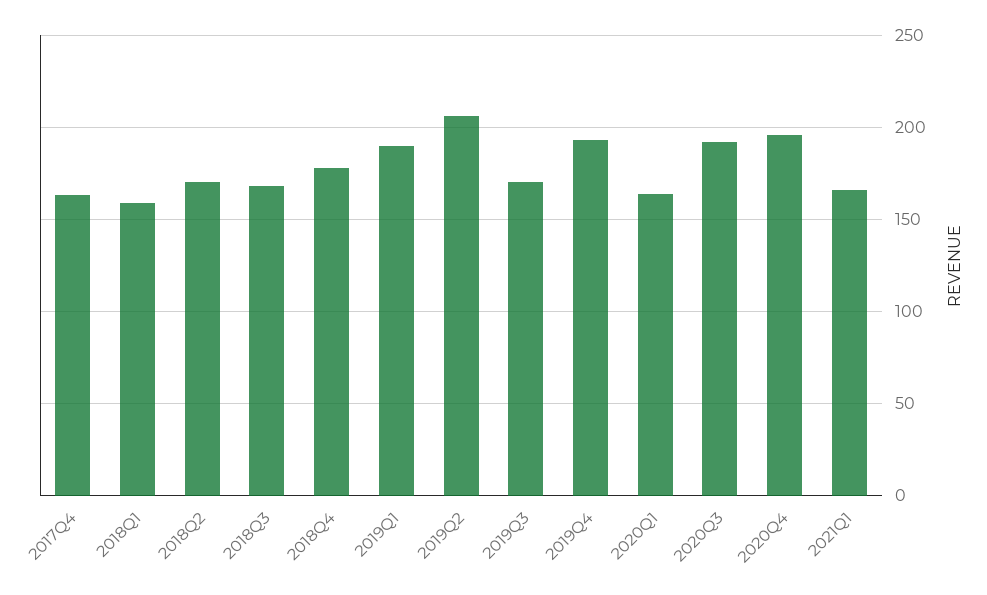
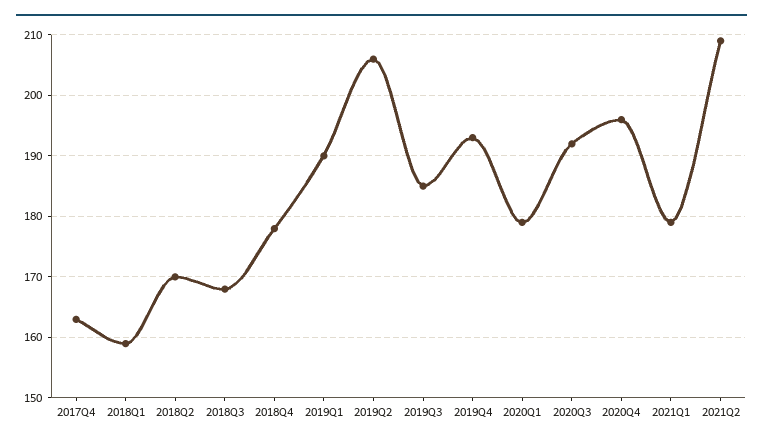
2019Q3: 170 -> 185
2020Q1: 165 -> 179
2021Q1: 165 -> 179
2021Q2: none -> 209

